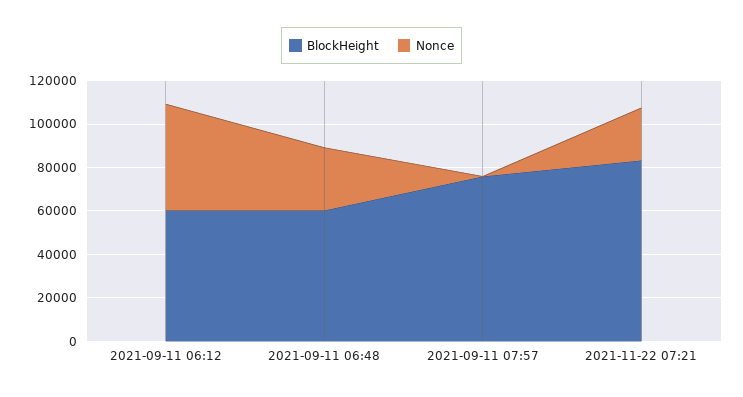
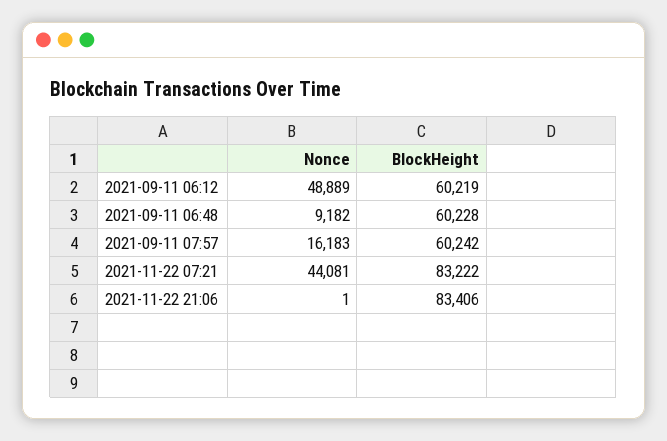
Nonce, 2021-09-11 06:48: 30000 -> 9182
BlockHeight, 2021-09-11 07:57: 75000 -> 60242
Nonce, 2021-09-11 07:57: 0 -> 16183
Nonce, 2021-11-22 07:21: 25000 -> 44081
Nonce, 2021-11-22 21:06: none -> 1
BlockHeight, 2021-11-22 21:06: none -> 83406

